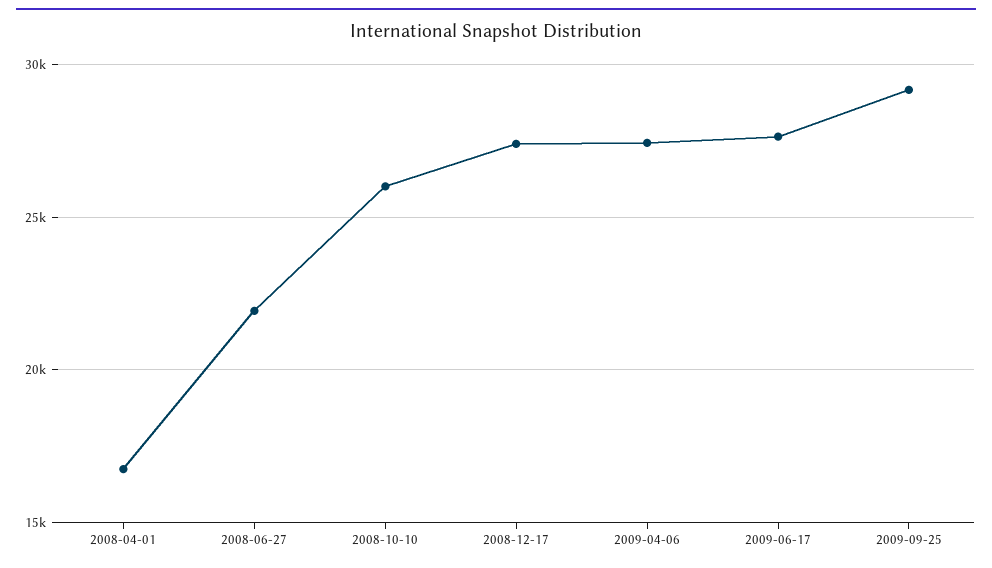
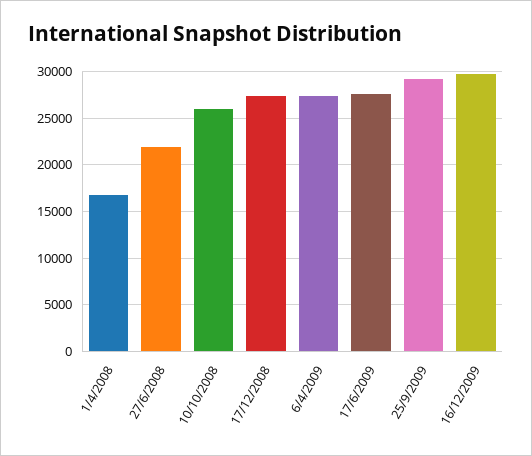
16/12/2009: none -> 30000

